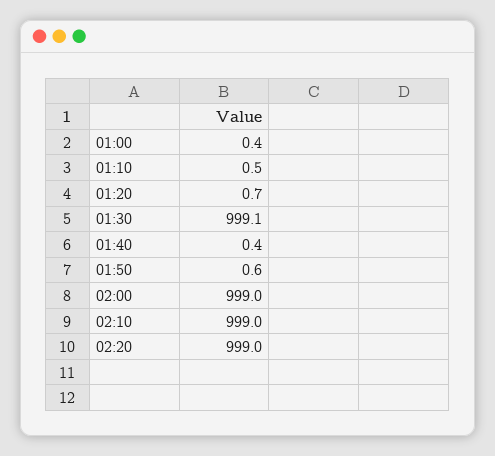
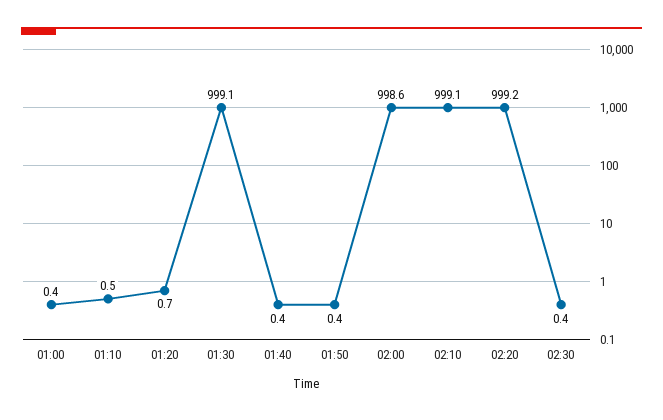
01:50: 0.6 -> 0.4
02:00: 999 -> 998.6
02:10: 999 -> 999.1
02:20: 999 -> 999.2
02:30: none -> 0.4

